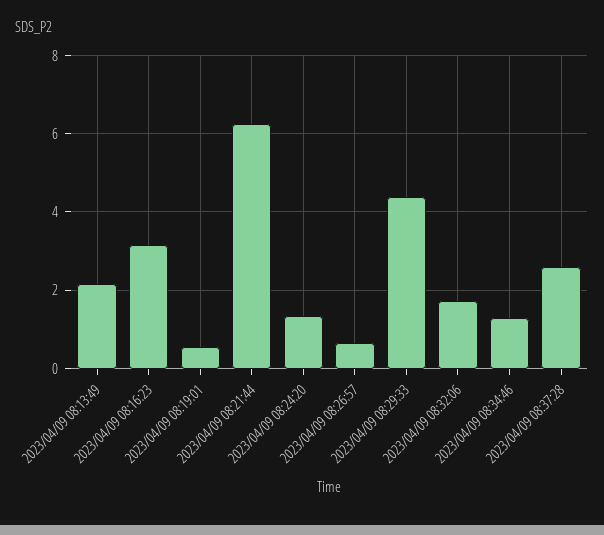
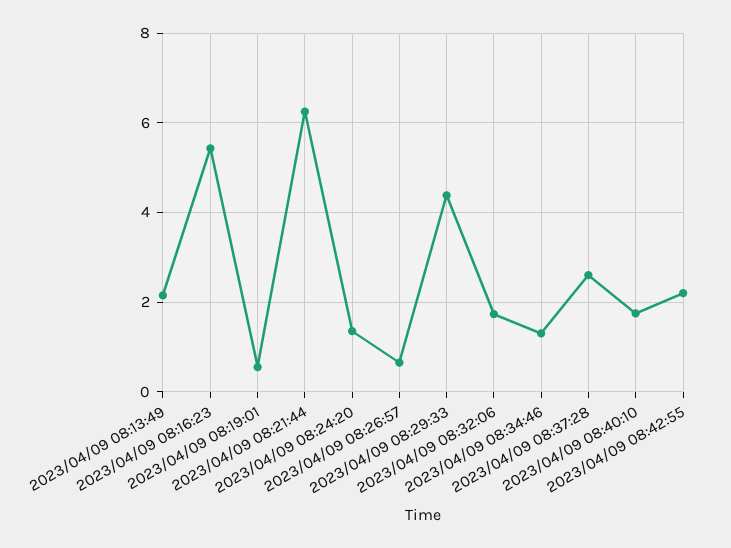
2023/04/09 08:16:23: 3.2 -> 5.4
2023/04/09 08:40:10: none -> 1.8
2023/04/09 08:42:55: none -> 2.2

